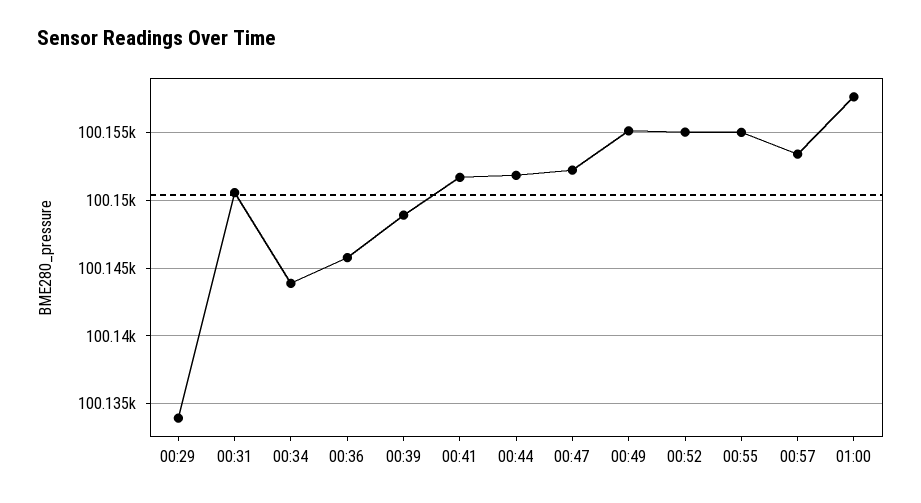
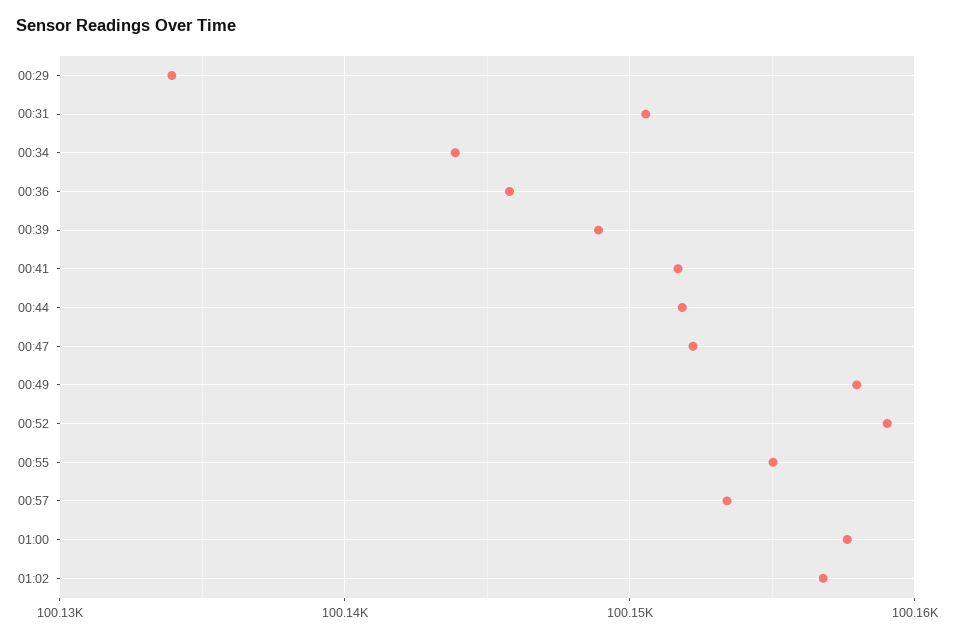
00:49: 100155 -> 100158
00:52: 100155 -> 100159
01:02: none -> 100157

